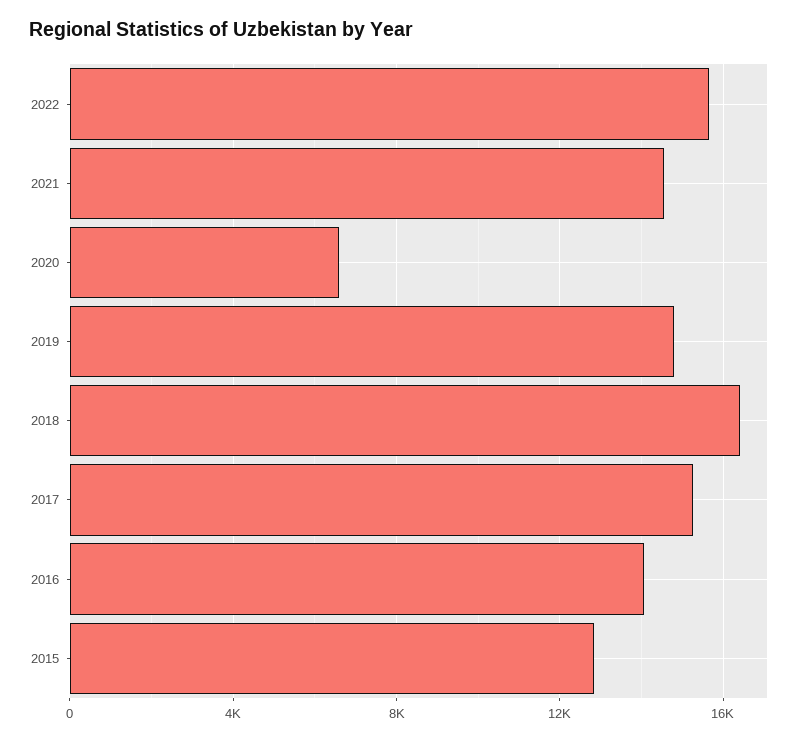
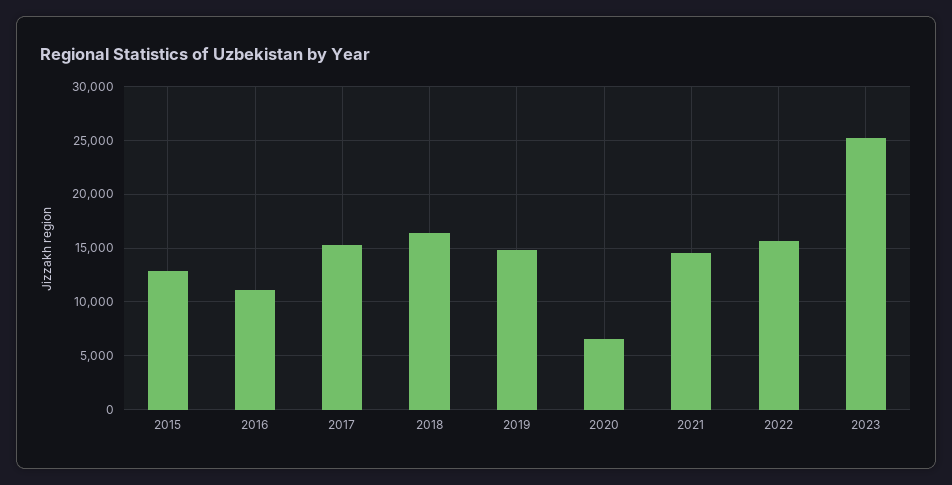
2016: 14000 -> 11000
2023: none -> 25000

